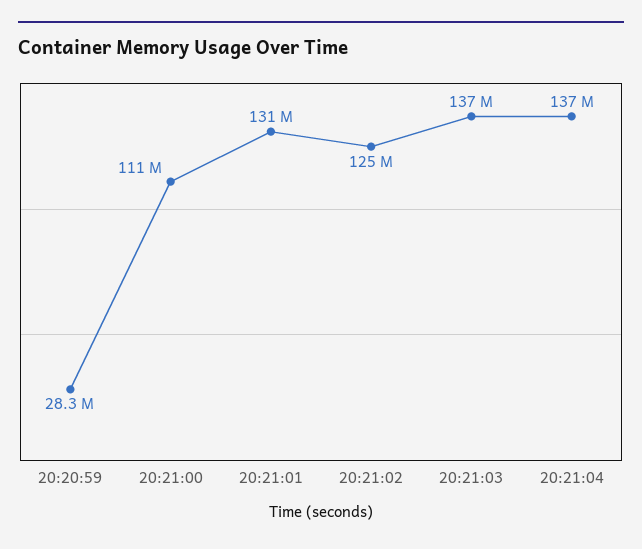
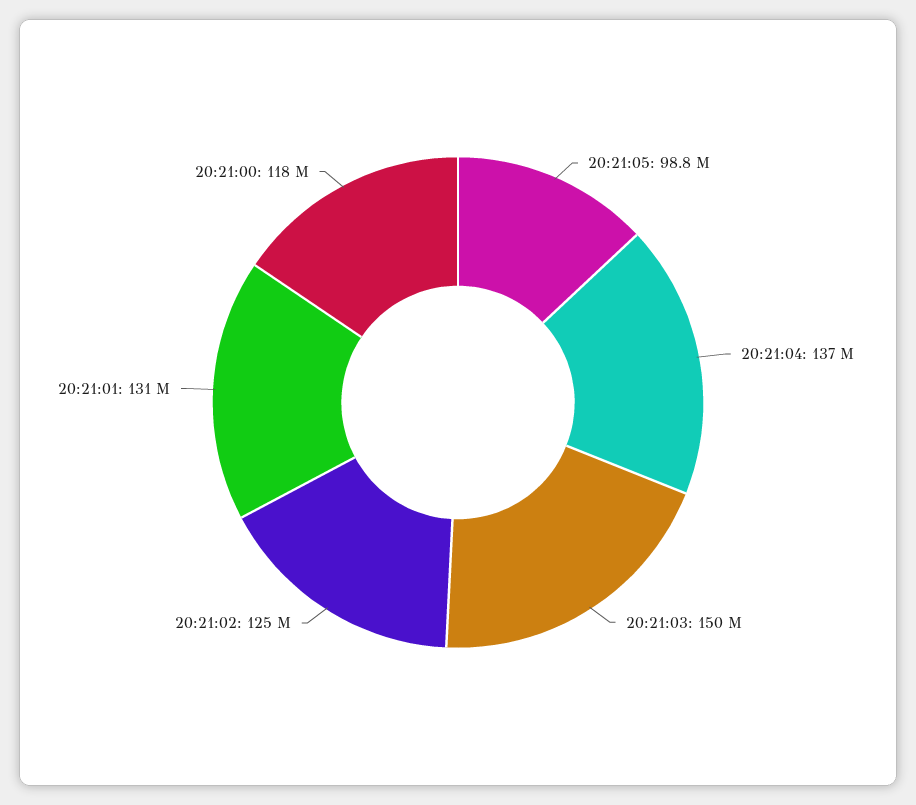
20:20:59: 28300000 -> none
20:21:00: 111000000 -> 118000000
20:21:03: 137000000 -> 150000000
20:21:05: none -> 98800000

